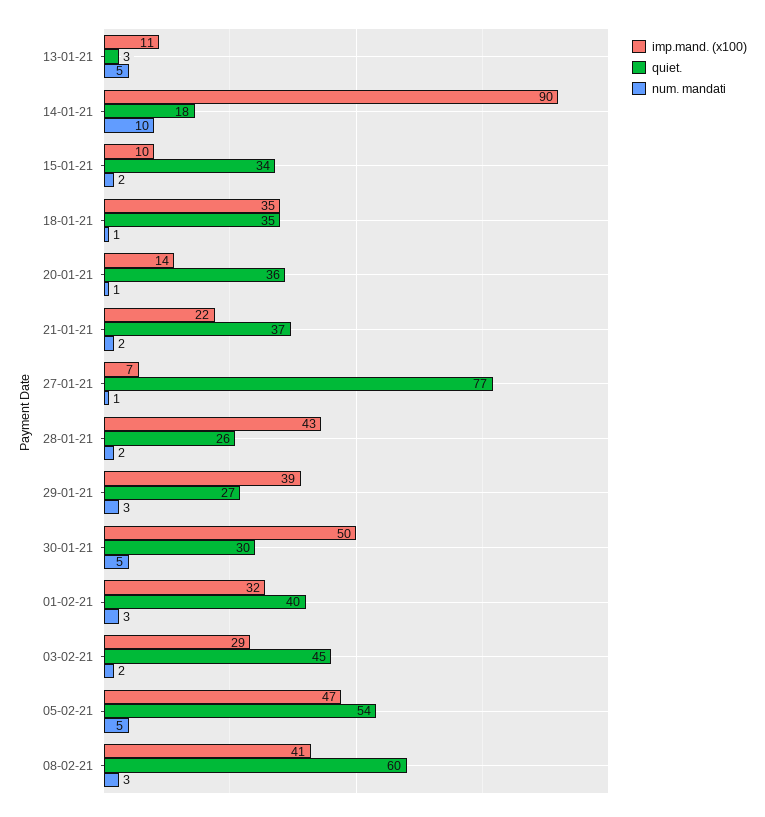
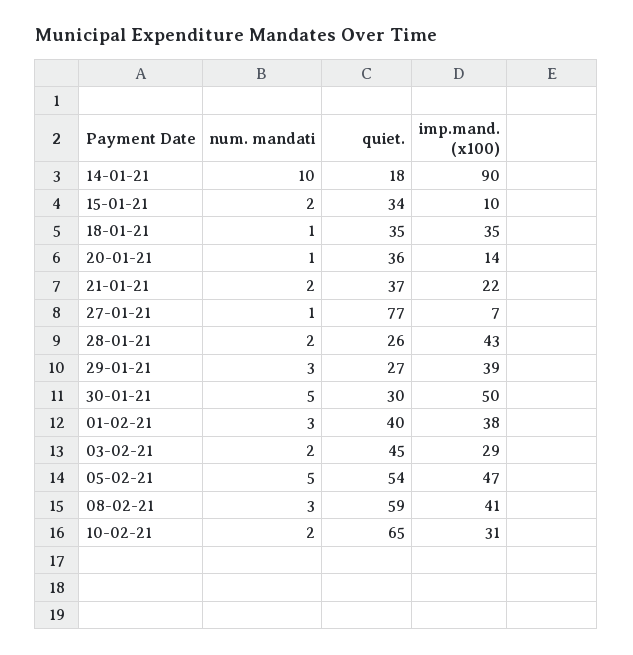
imp.mand. (x100), 13-01-21: 11 -> none
quiet., 13-01-21: 3 -> none
num. mandati, 13-01-21: 5 -> none
imp.mand. (x100), 01-02-21: 32 -> 38
quiet., 08-02-21: 60 -> 59
num. mandati, 10-02-21: none -> 2
quiet., 10-02-21: none -> 65
imp.mand. (x100), 10-02-21: none -> 31

